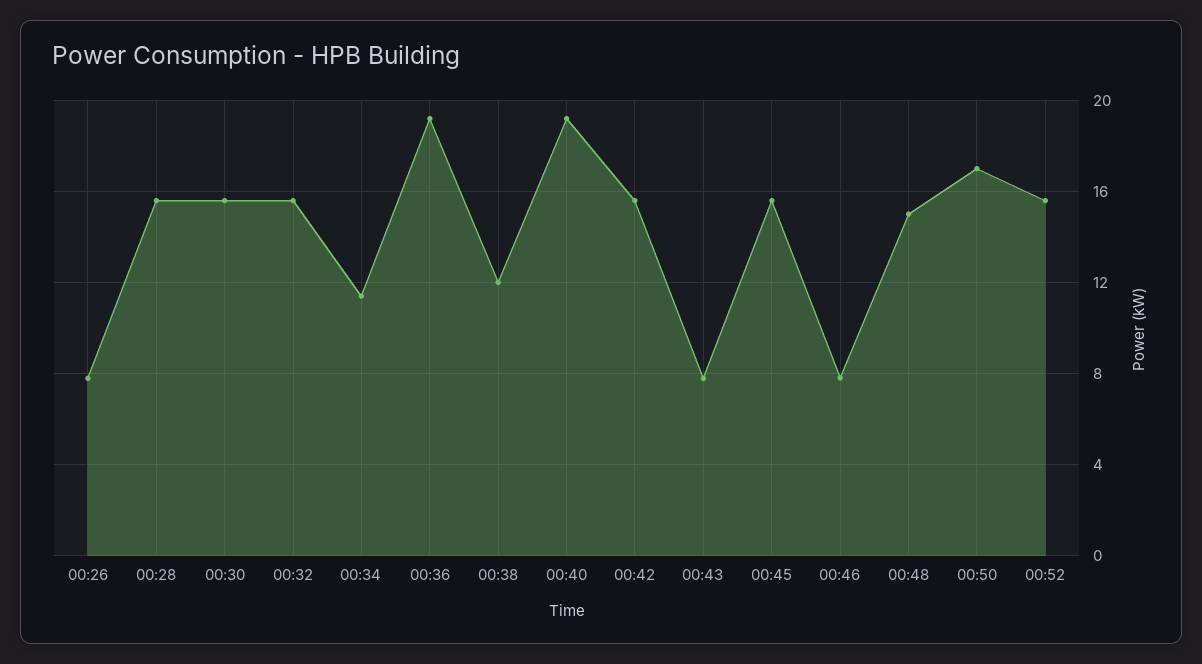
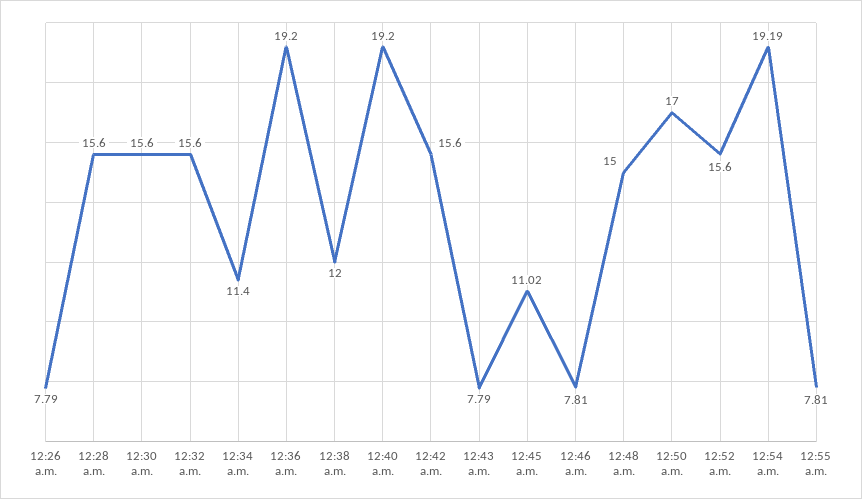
00:45: 15.5 -> 11.02
12:54 a.m.: none -> 19.19
12:55 a.m.: none -> 7.81

